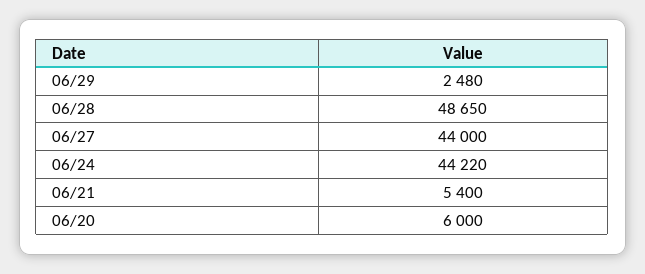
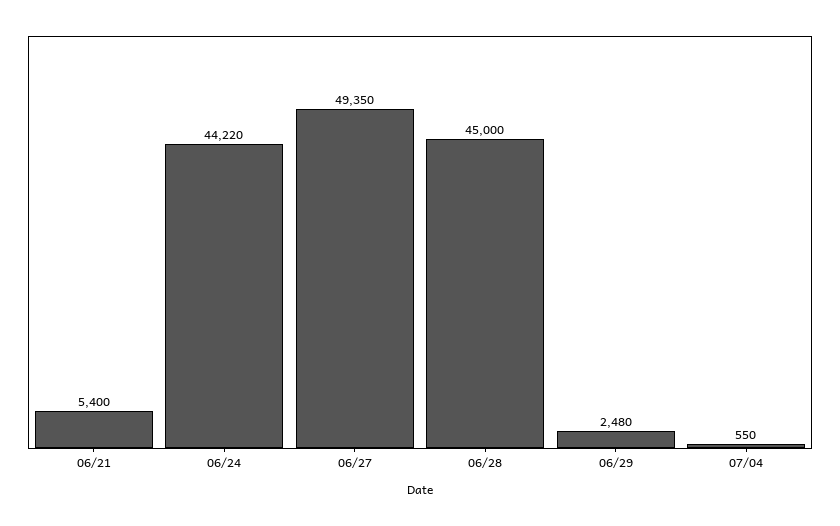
06/28: 48650 -> 45000
06/27: 44000 -> 49350
06/20: 6000 -> none
07/04: none -> 550

